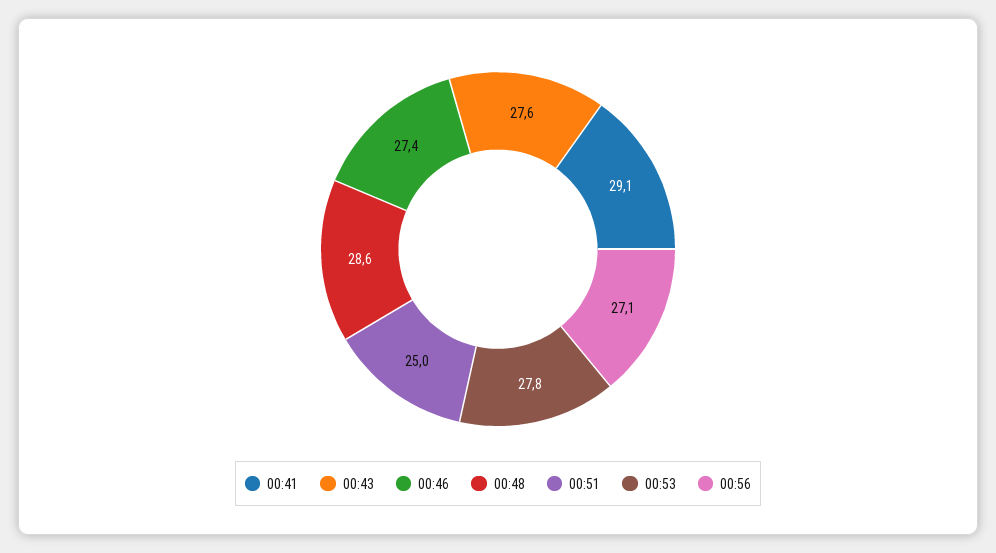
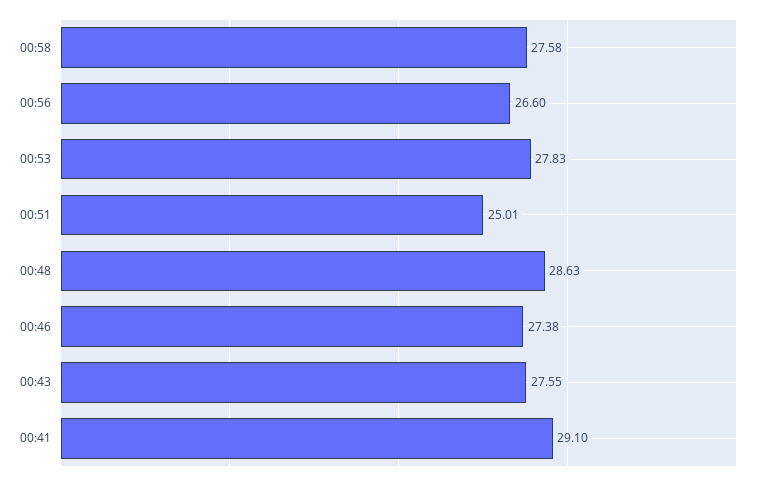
00:56: 27.1 -> 26.6
00:58: none -> 27.58

